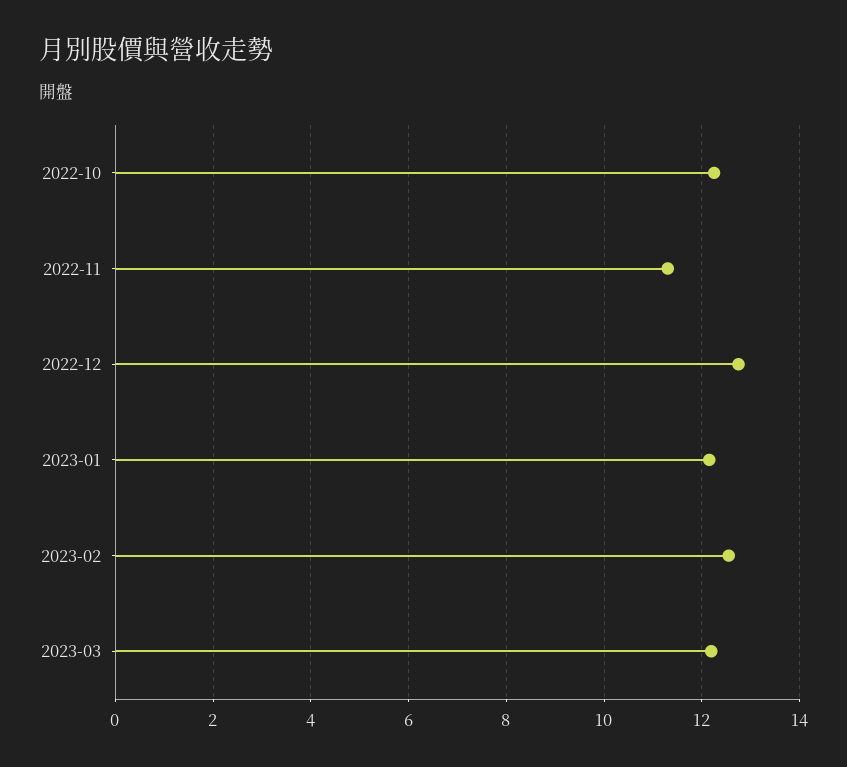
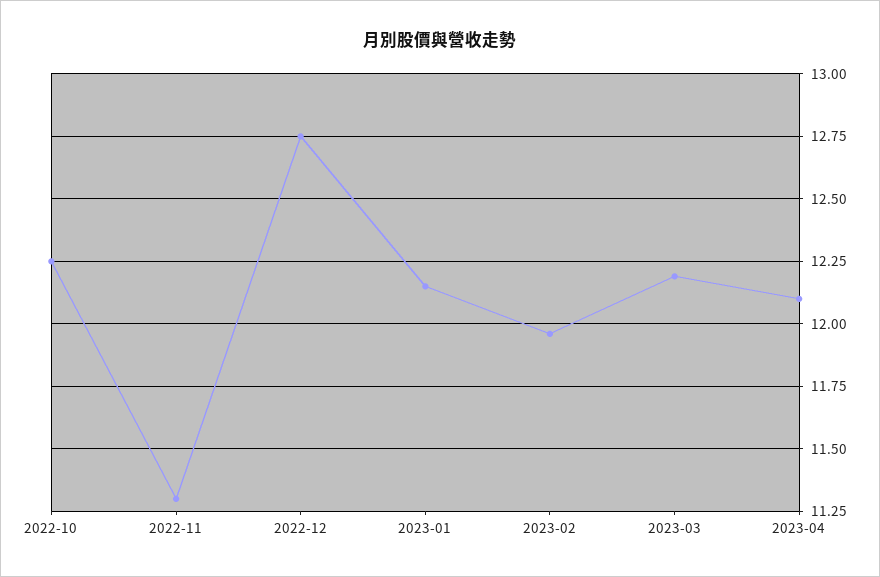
2023-02: 12.6 -> 11.95
2023-04: none -> 12.1

